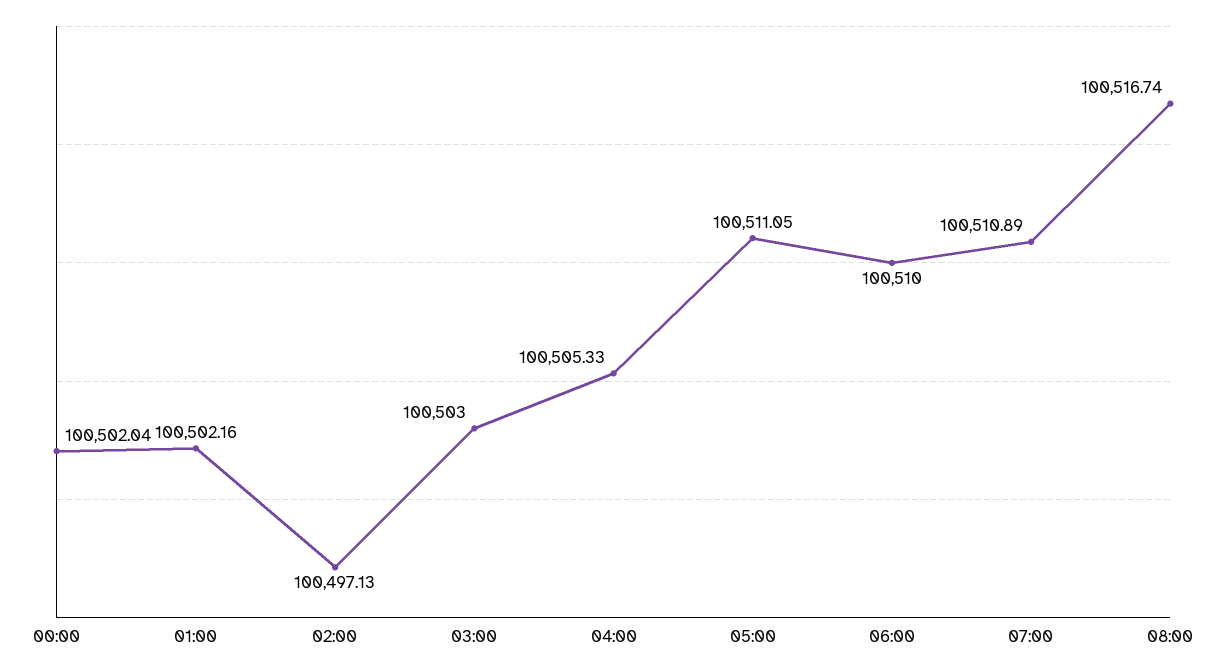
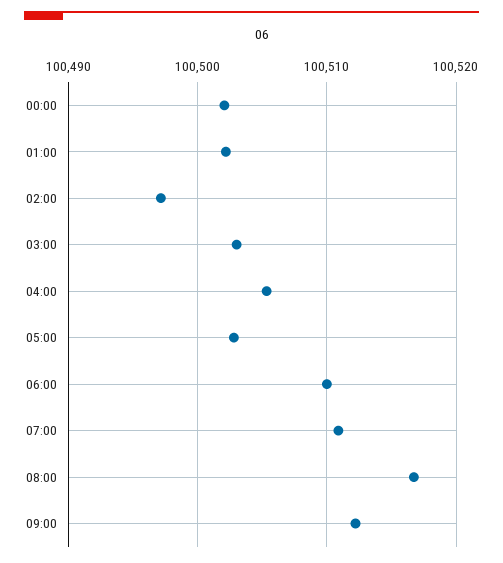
05:00: 100511.05 -> 100503
09:00: none -> 100512

